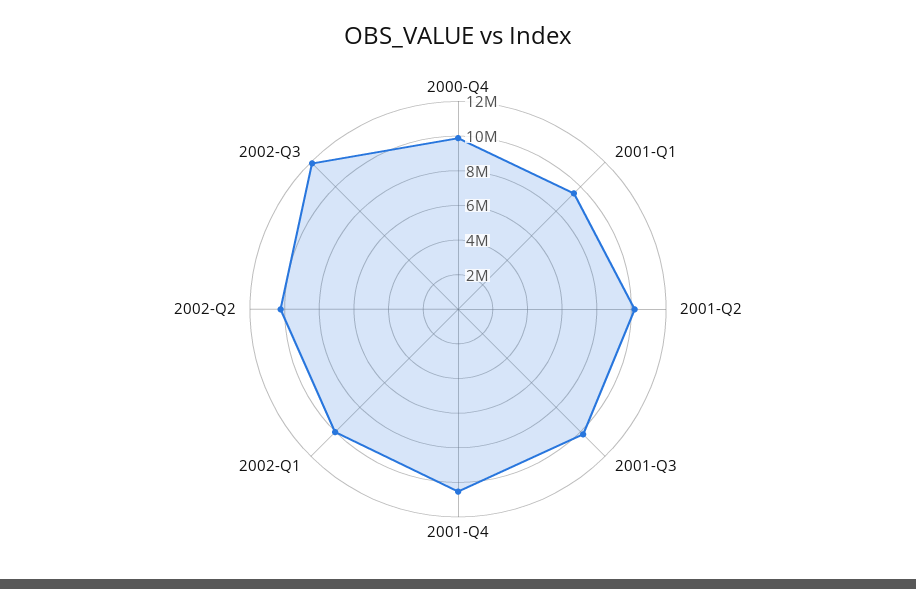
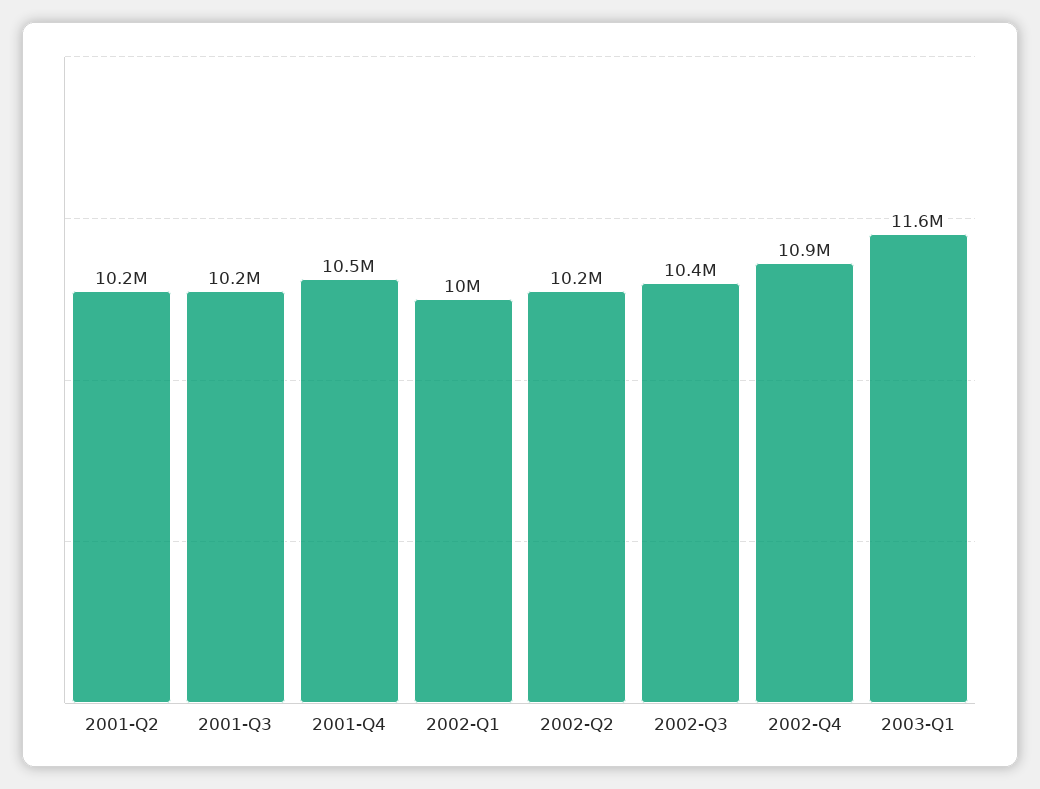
2000-Q4: 10000000 -> none
2001-Q1: 9500000 -> none
2002-Q3: 12000000 -> 10400000
2002-Q4: none -> 10900000
2003-Q1: none -> 11600000

